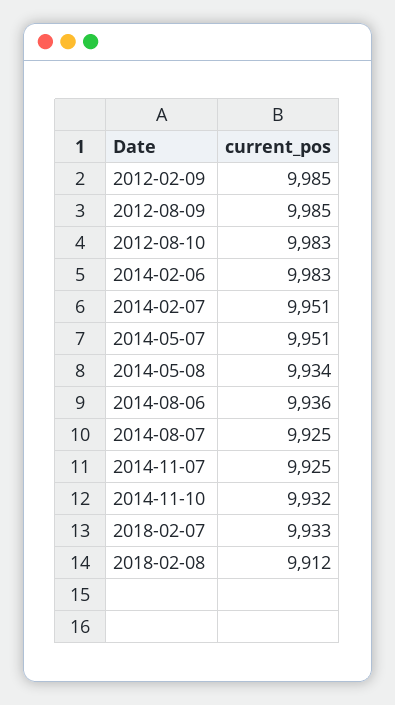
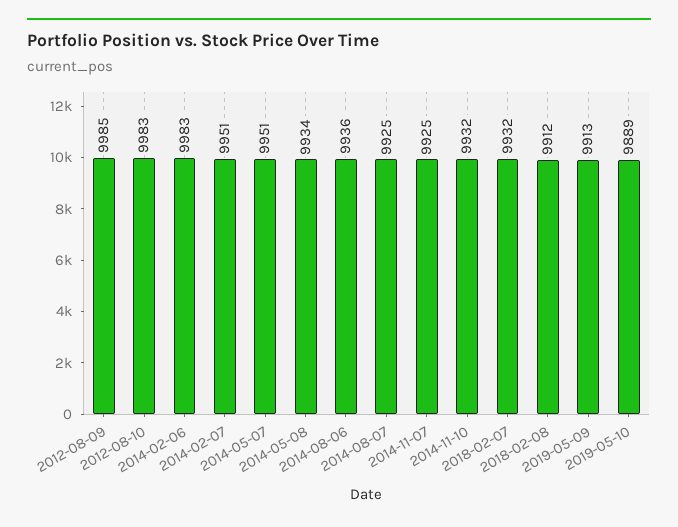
2012-02-09: 9985 -> none
2018-02-07: 9933 -> 9932
2019-05-09: none -> 9913
2019-05-10: none -> 9889

